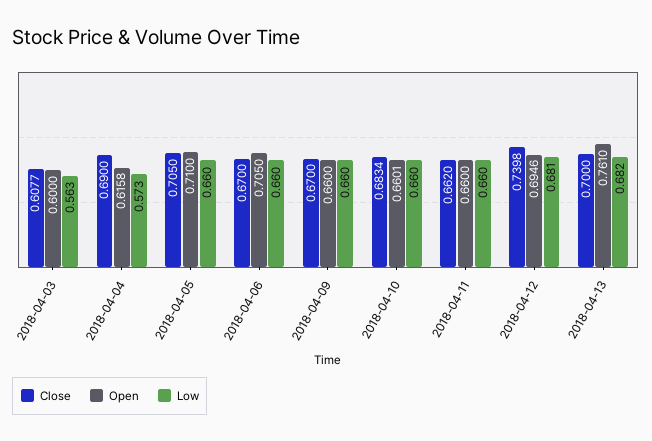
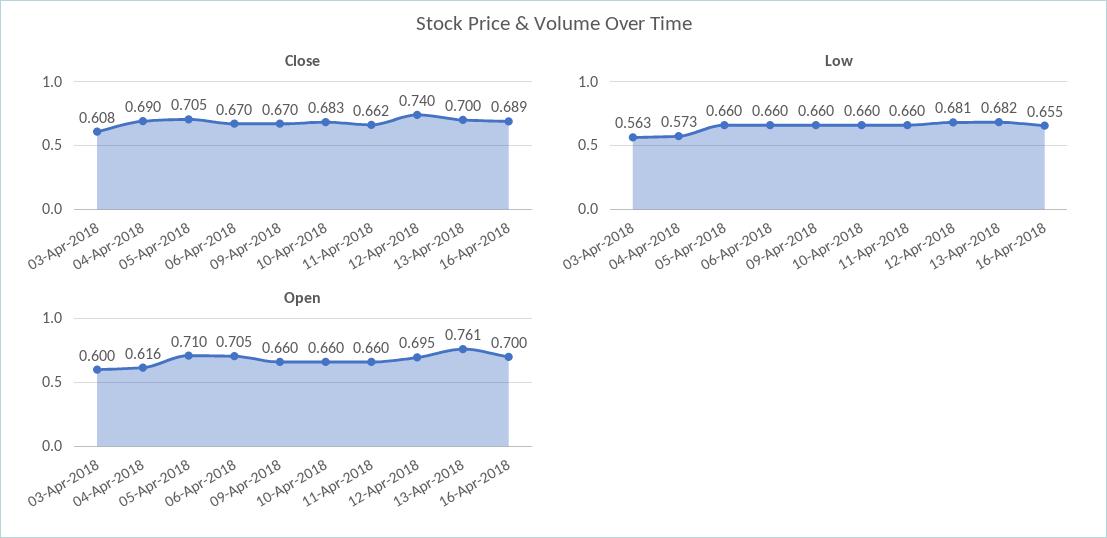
Close, 16-Apr-2018: none -> 0.689
Low, 16-Apr-2018: none -> 0.655
Open, 16-Apr-2018: none -> 0.7

